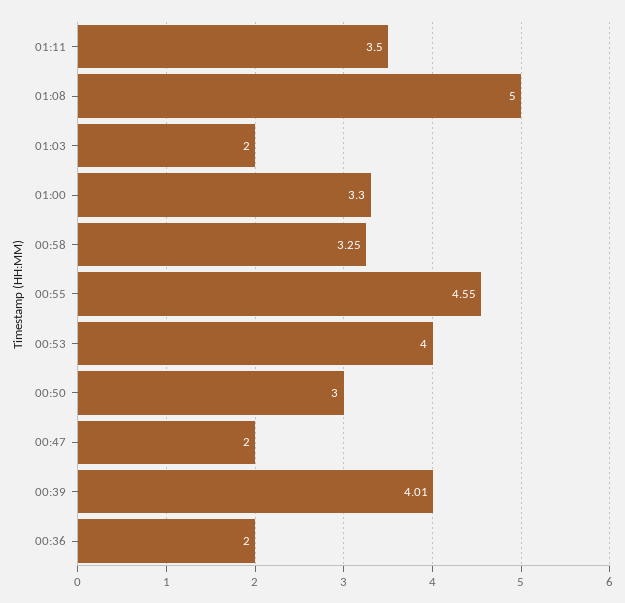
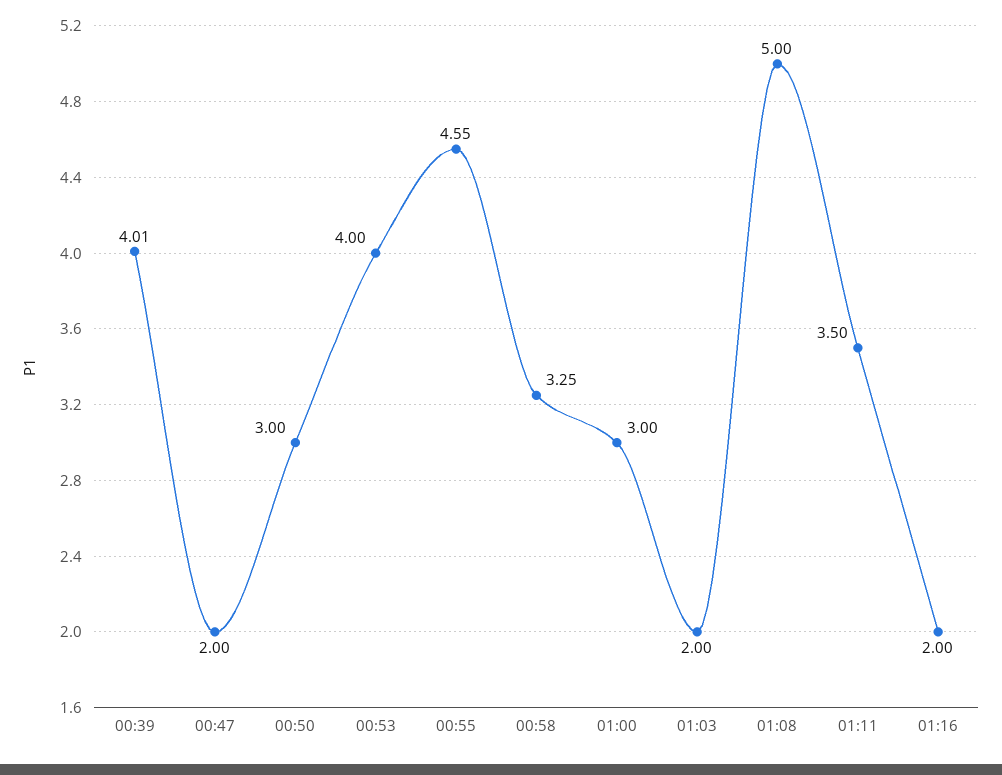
01:00: 3.3 -> 3
00:36: 2 -> none
01:16: none -> 2

